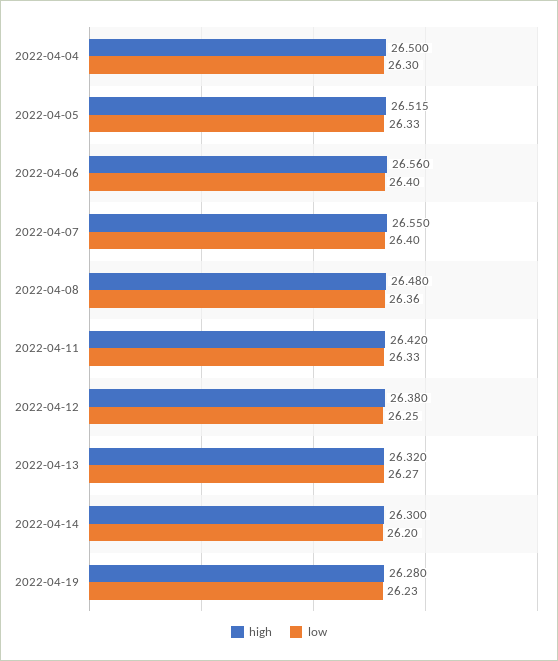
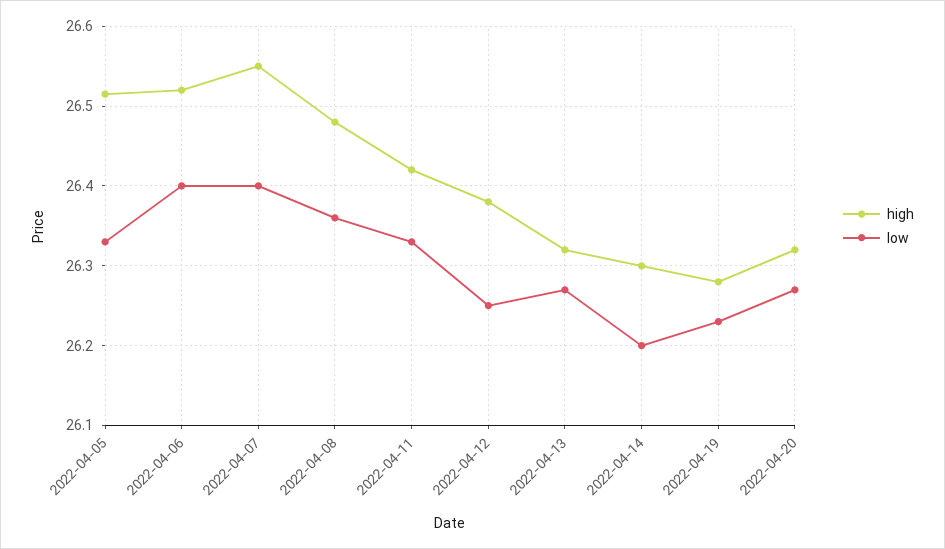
high, 2022-04-04: 26.5 -> none
low, 2022-04-04: 26.3 -> none
high, 2022-04-06: 26.56 -> 26.52
high, 2022-04-20: none -> 26.32
low, 2022-04-20: none -> 26.27

